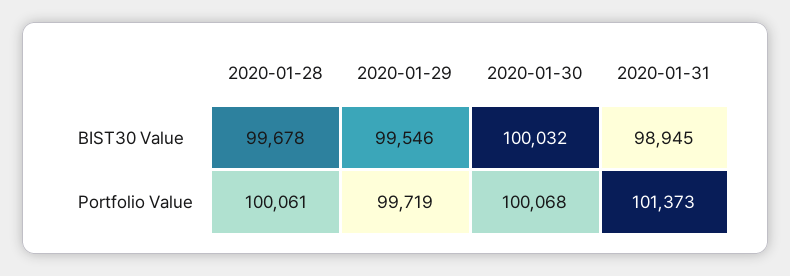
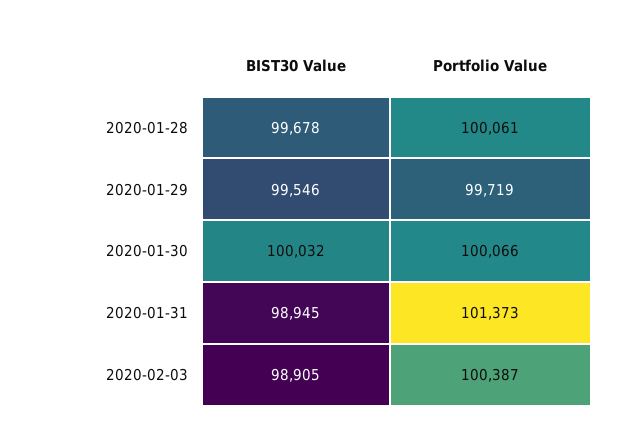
2020-01-30, Portfolio Value: 100068 -> 100066
2020-02-03, BIST30 Value: none -> 98905
2020-02-03, Portfolio Value: none -> 100387

